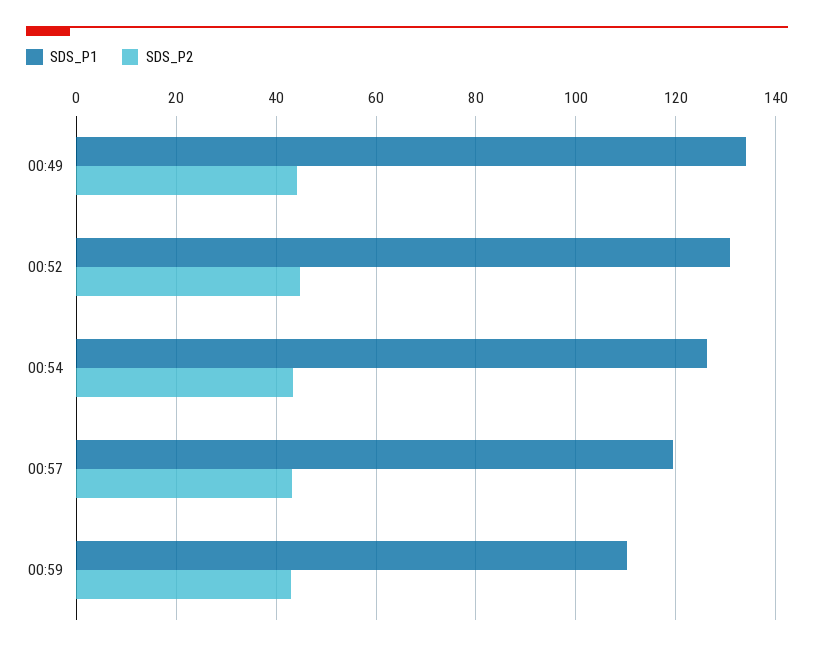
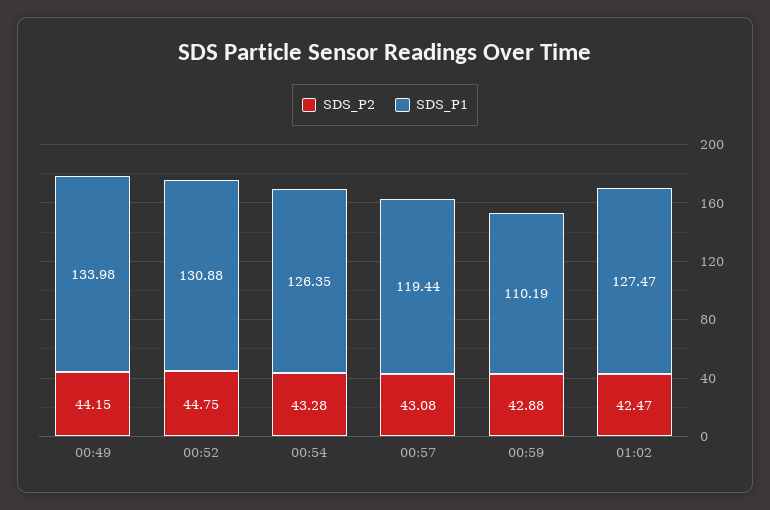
SDS_P2, 01:02: none -> 42.47
SDS_P1, 01:02: none -> 127.47

